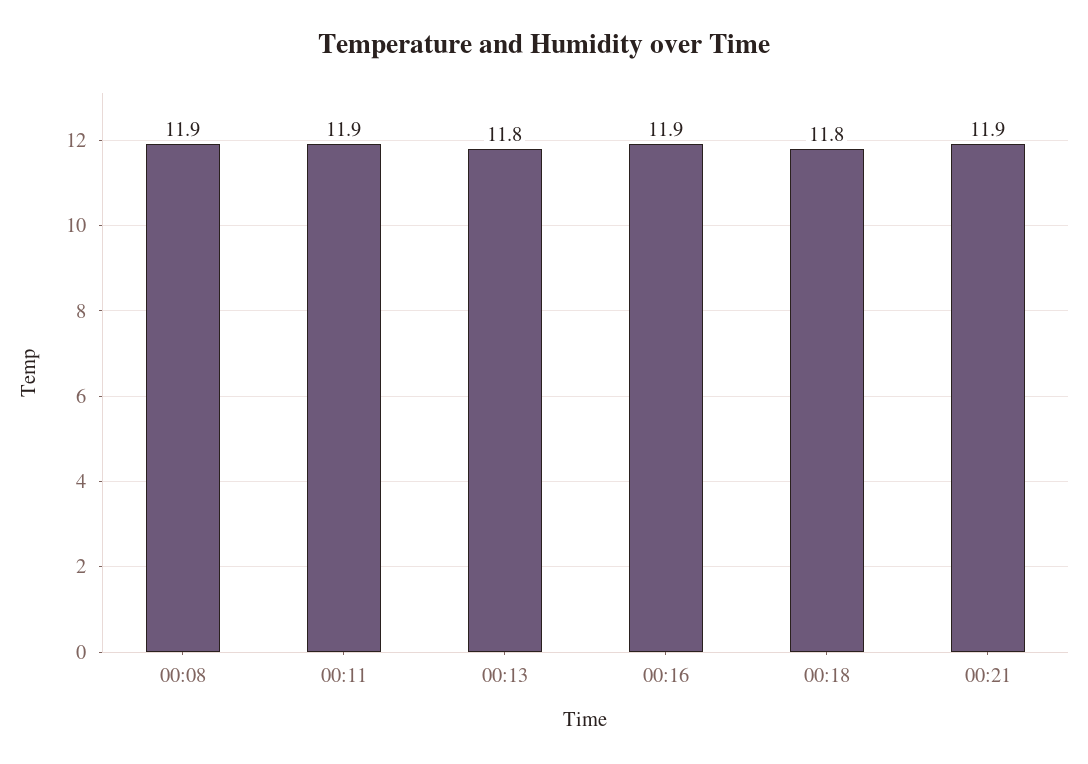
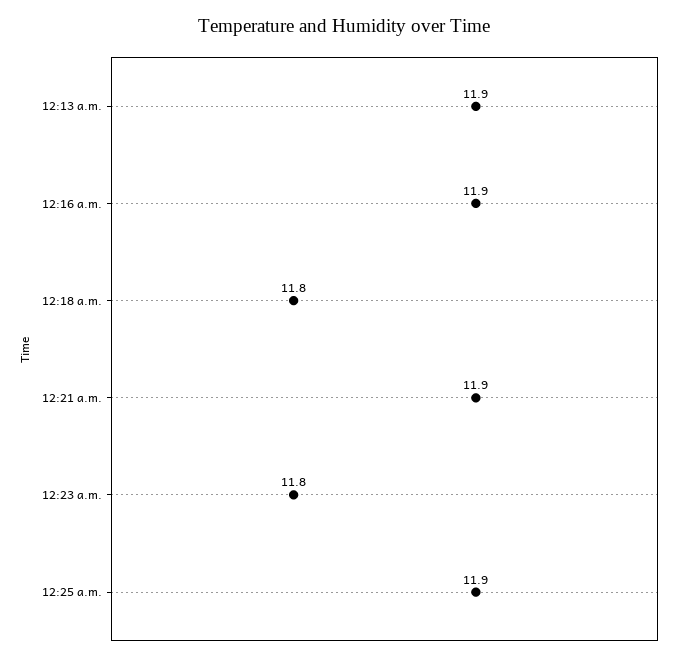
00:08: 11.9 -> none
00:11: 11.9 -> none
00:13: 11.8 -> 11.9
12:23 a.m.: none -> 11.8
12:25 a.m.: none -> 11.9

